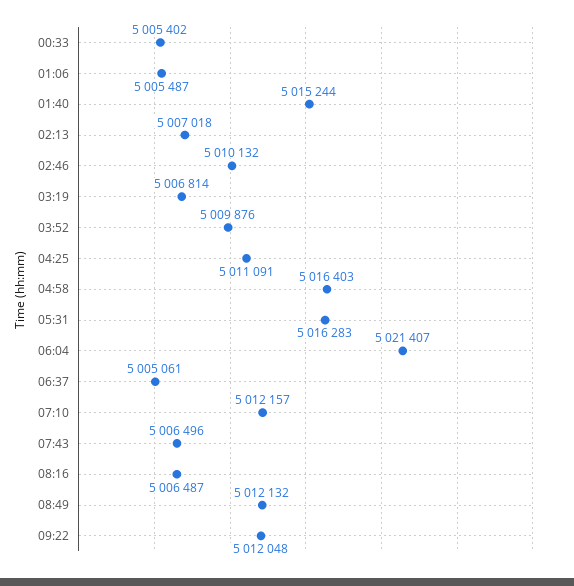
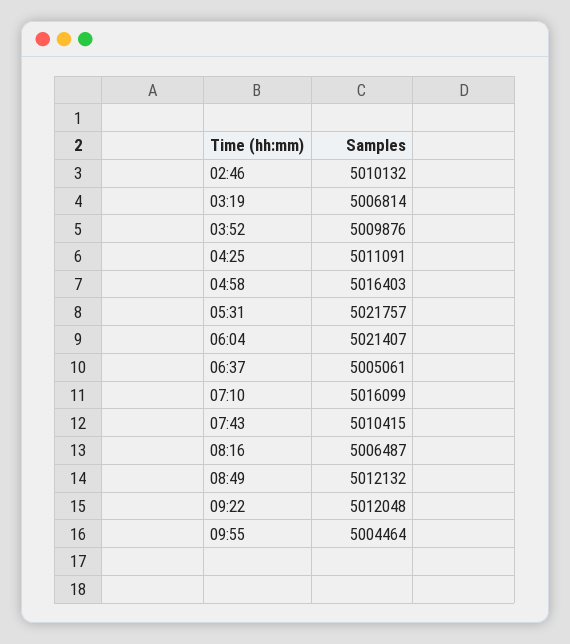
00:33: 5005402 -> none
01:06: 5005487 -> none
01:40: 5015244 -> none
02:13: 5007018 -> none
05:31: 5016283 -> 5021757
07:10: 5012157 -> 5016099
07:43: 5006496 -> 5010415
09:55: none -> 5004464

